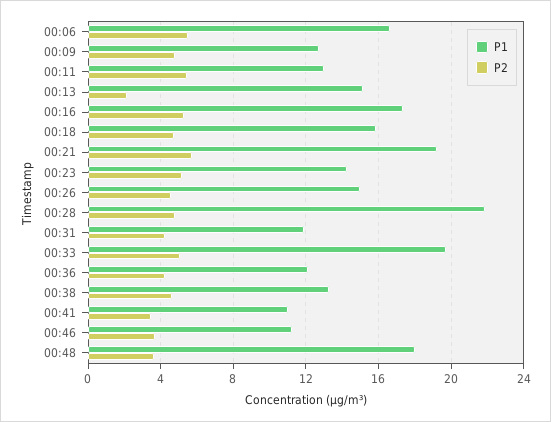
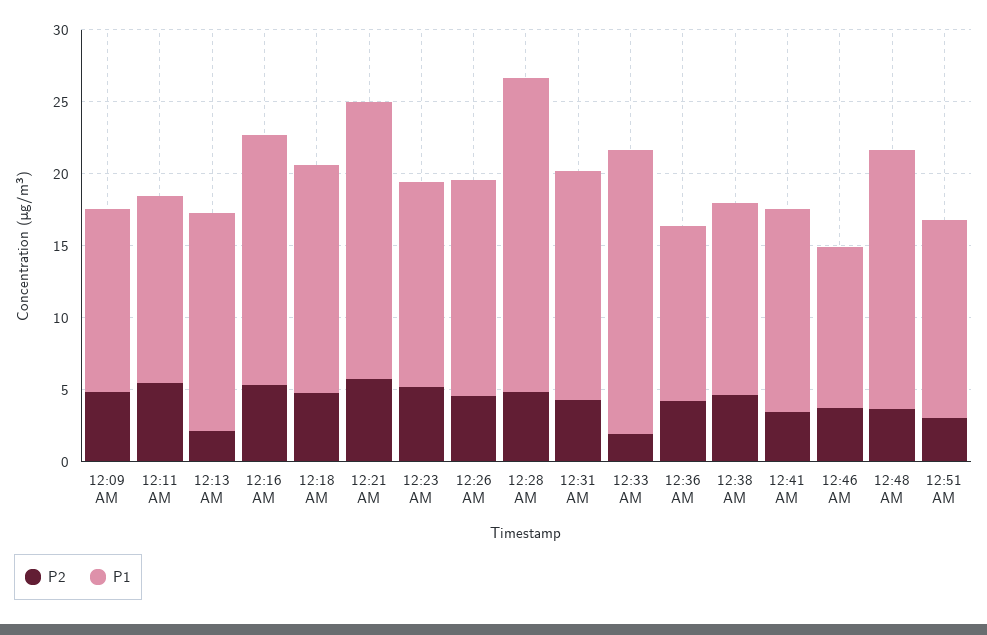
P1, 00:06: 16.5 -> none
P2, 00:06: 5.5 -> none
P1, 00:31: 12 -> 16
P2, 00:33: 5 -> 2
P1, 00:41: 11 -> 14
P2, 12:51 AM: none -> 3
P1, 12:51 AM: none -> 14

